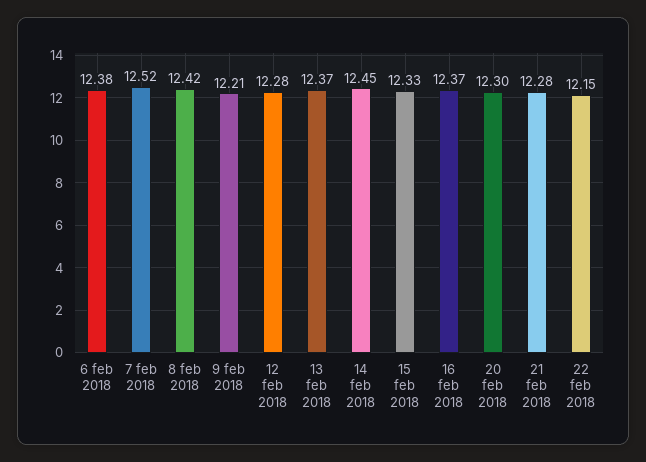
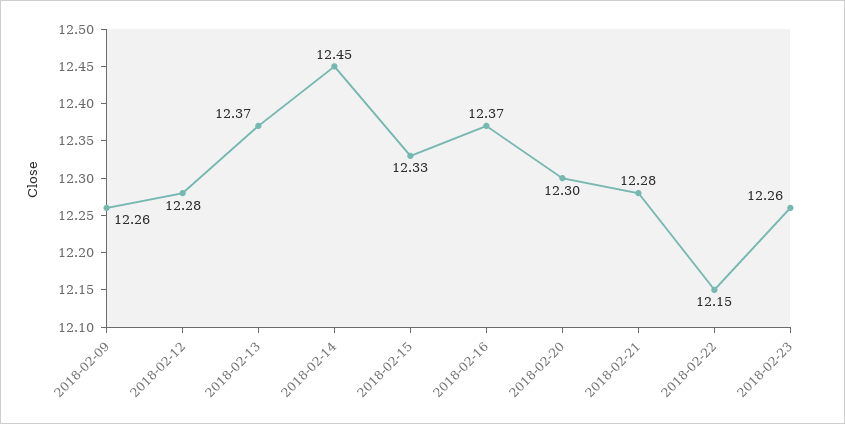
6 feb 2018: 12.38 -> none
7 feb 2018: 12.52 -> none
8 feb 2018: 12.42 -> none
9 feb 2018: 12.21 -> 12.26
2018-02-23: none -> 12.26

